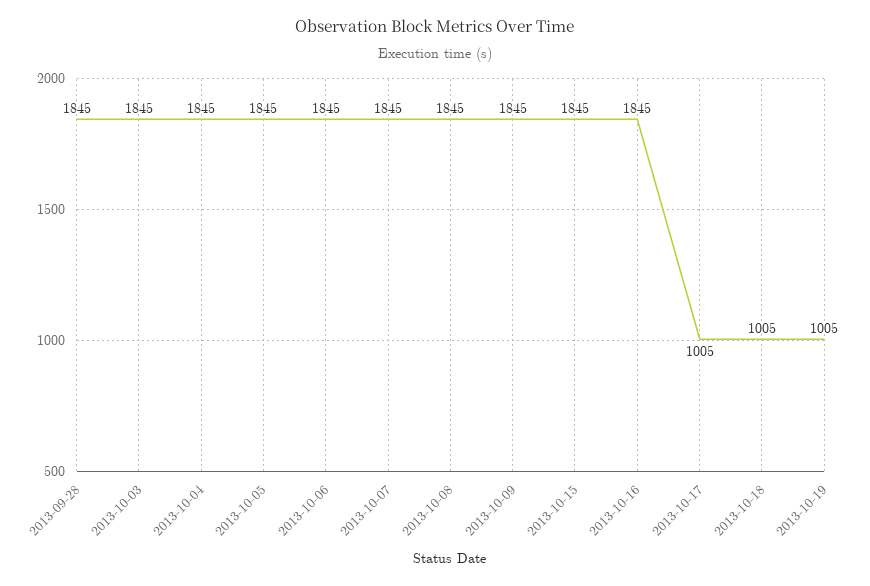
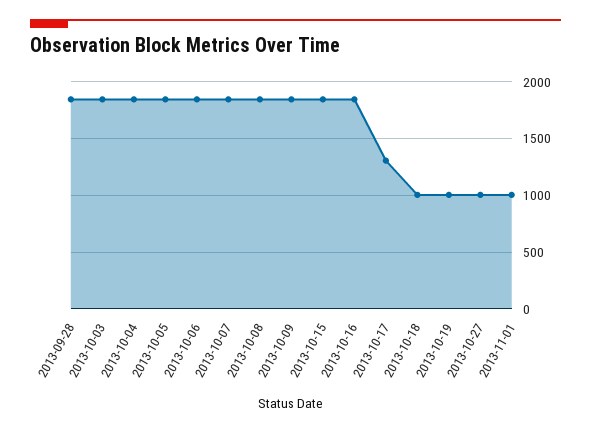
2013-10-17: 1005 -> 1300
2013-10-27: none -> 1000
2013-11-01: none -> 1000

